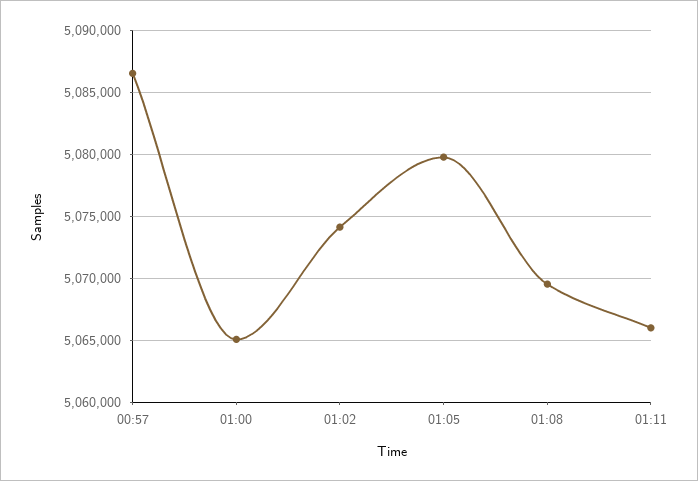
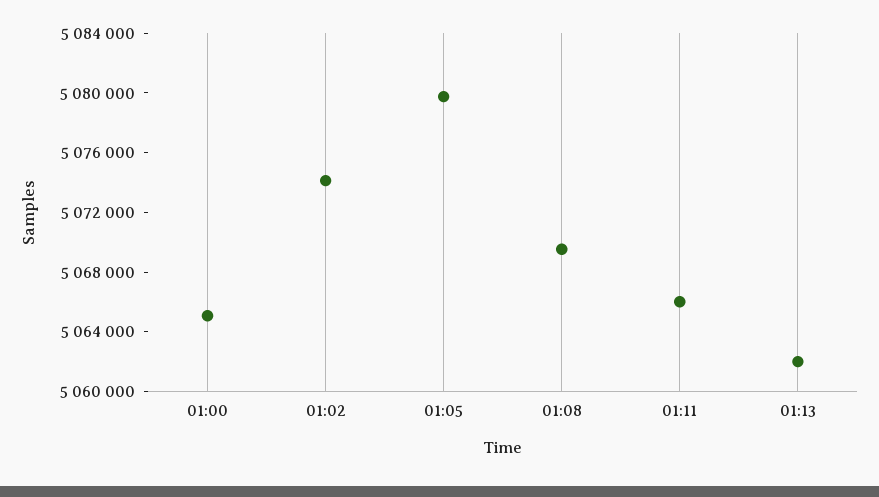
00:57: 5086500 -> none
01:13: none -> 5062000

